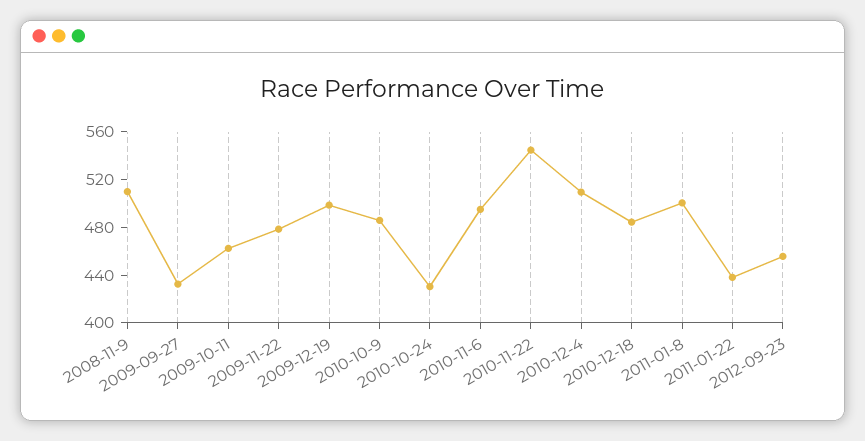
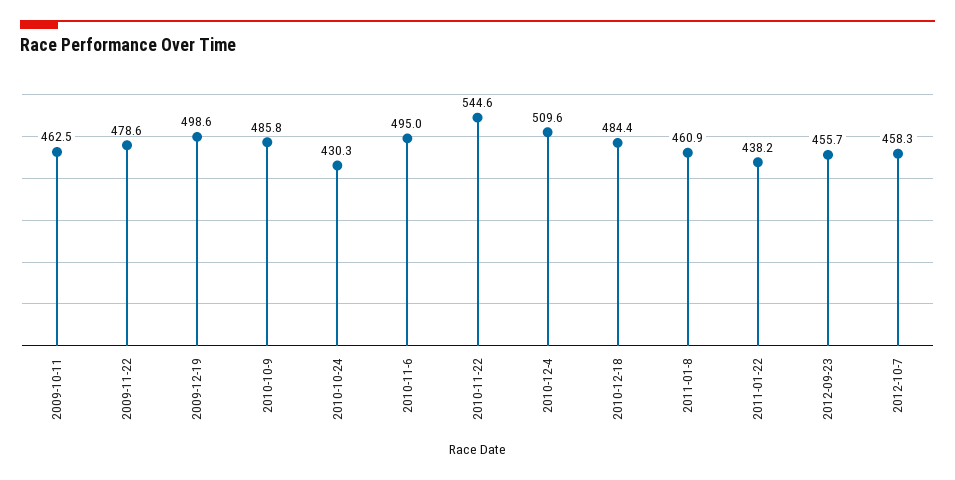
2008-11-9: 510 -> none
2009-09-27: 430 -> none
2011-01-8: 500 -> 460.9
2012-10-7: none -> 458.3

